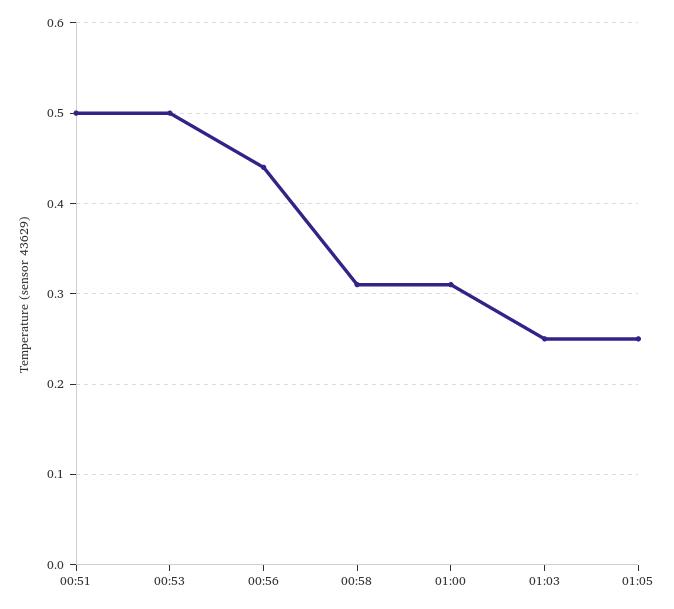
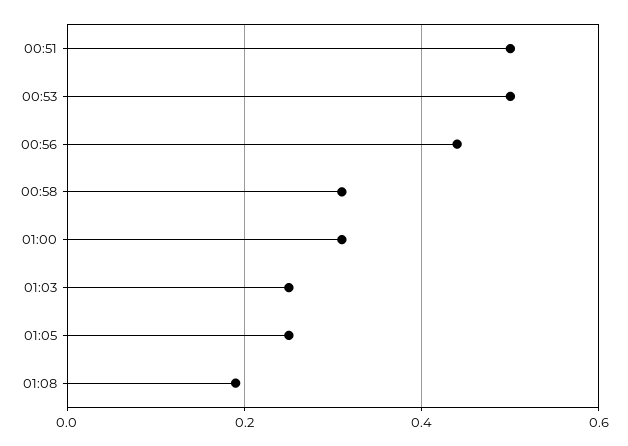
01:08: none -> 0.2

